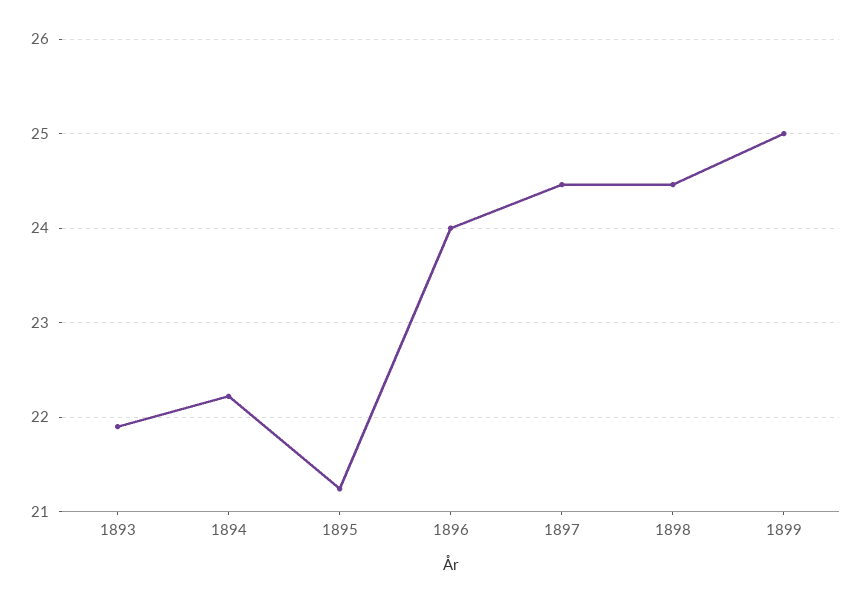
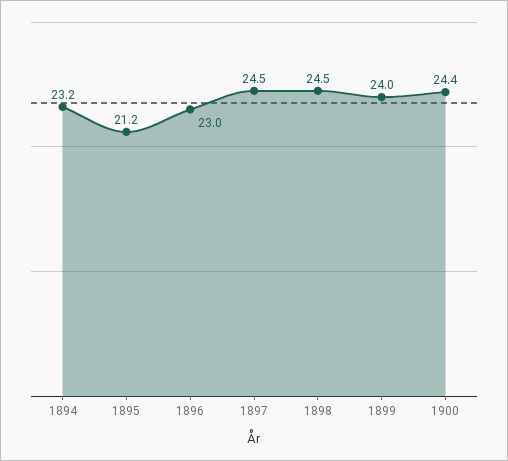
1893: 21.9 -> none
1894: 22.2 -> 23.2
1896: 24 -> 23
1899: 25 -> 24
1900: none -> 24.4

